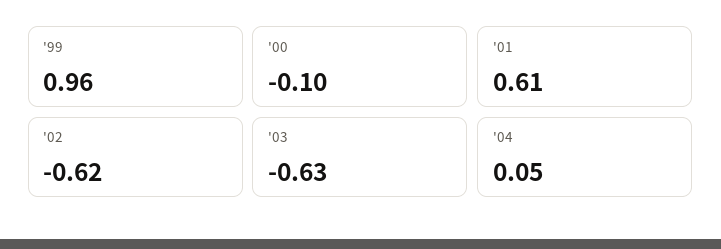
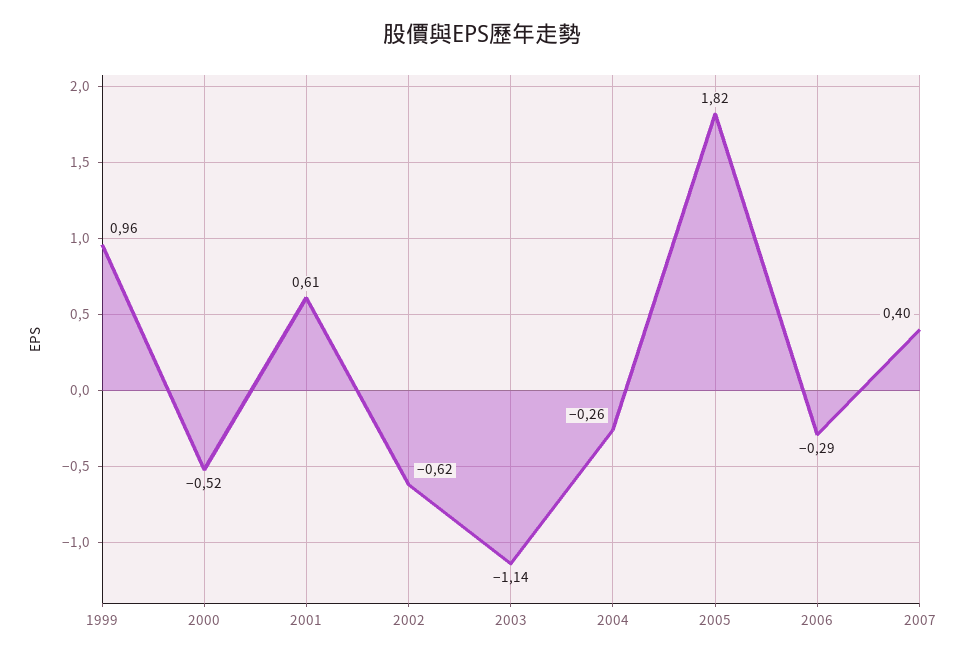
'00: -0.1 -> -0.52
'03: -0.63 -> -1.14
'04: 0.05 -> -0.26
2005: none -> 1.82
2006: none -> -0.29
2007: none -> 0.4

